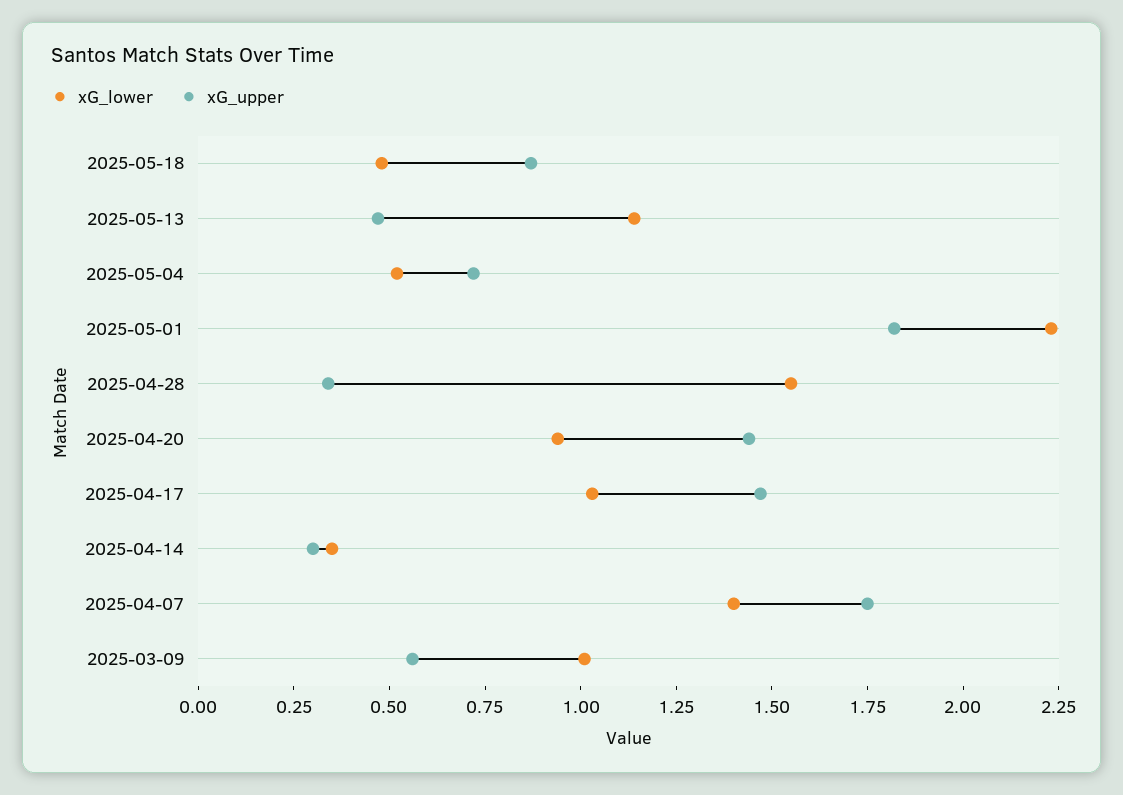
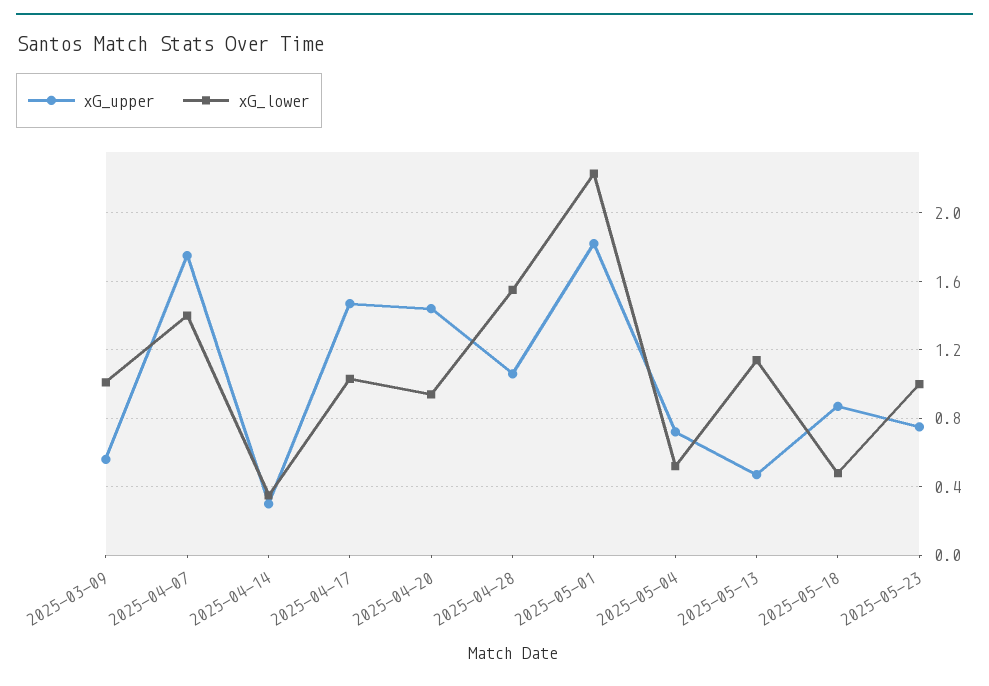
xG_upper, 2025-04-28: 0.35 -> 1.05
xG_upper, 2025-05-23: none -> 0.75
xG_lower, 2025-05-23: none -> 1

